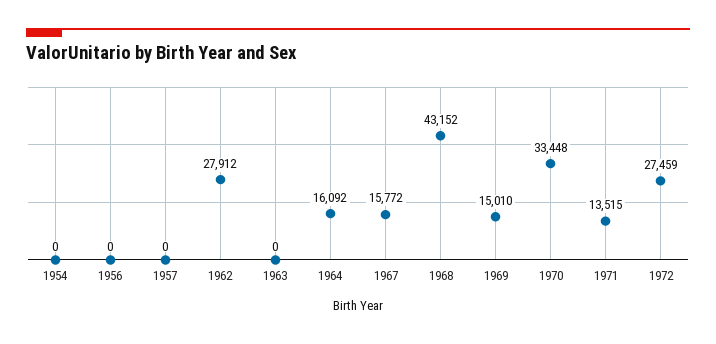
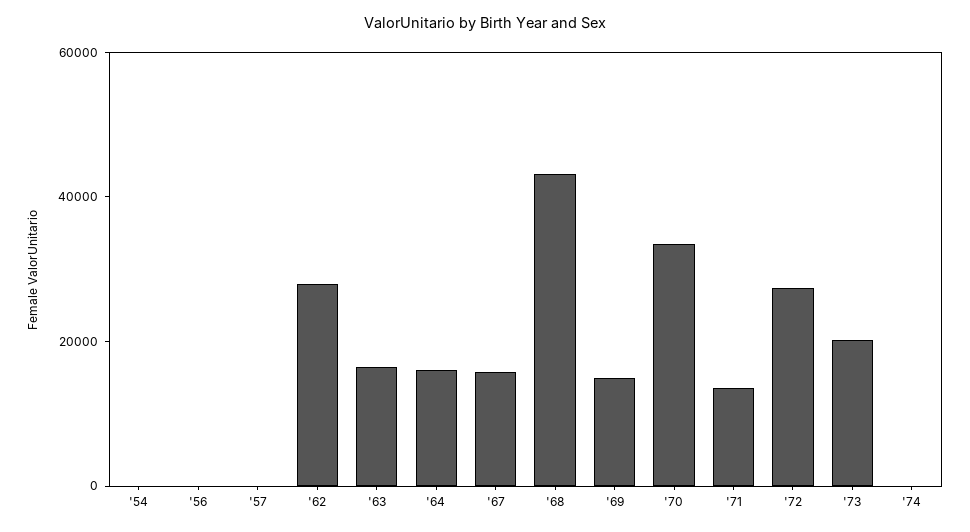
1963: 0 -> 15000
'73: none -> 20000
'74: none -> 0

